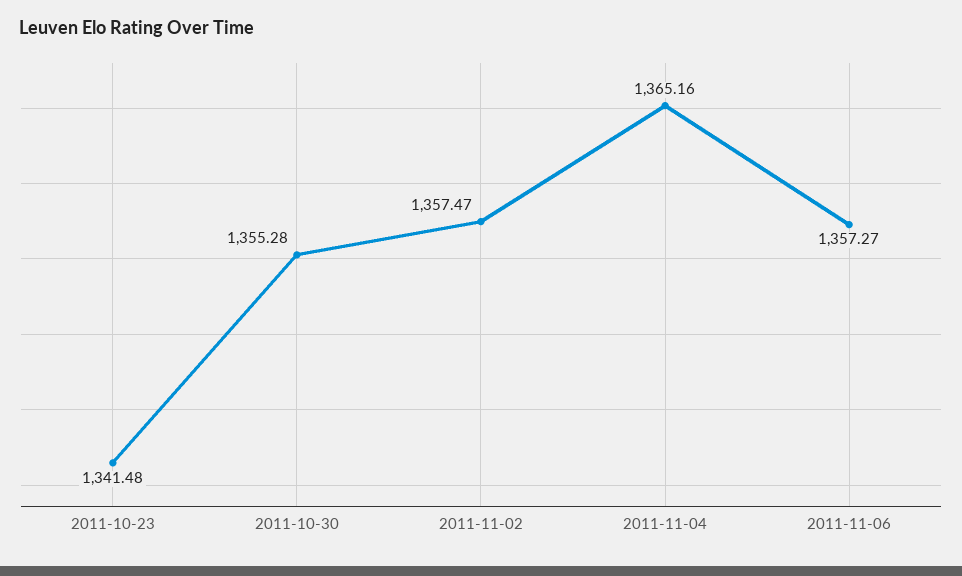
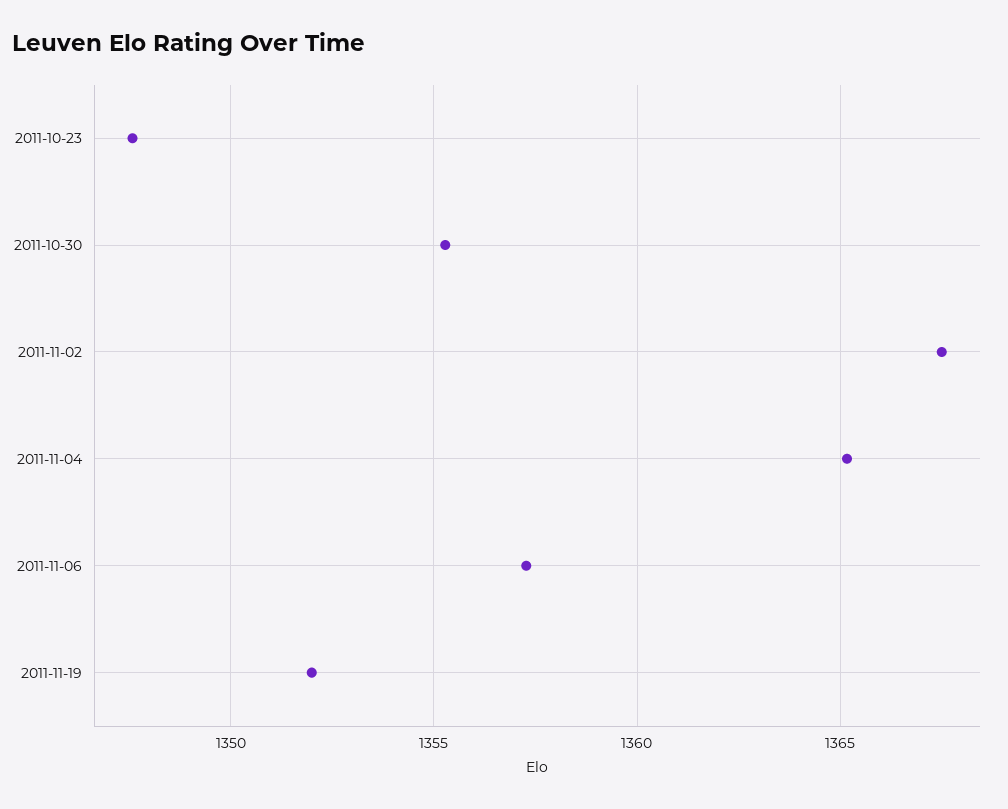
2011-10-23: 1341.48 -> 1347.5
2011-11-02: 1357.47 -> 1367.5
2011-11-19: none -> 1352

